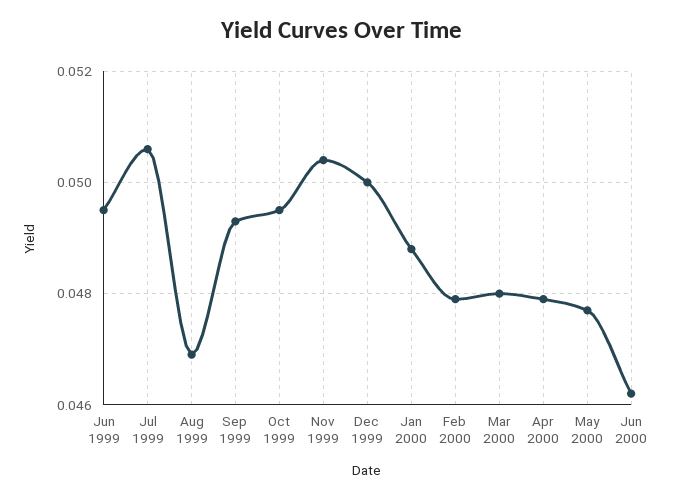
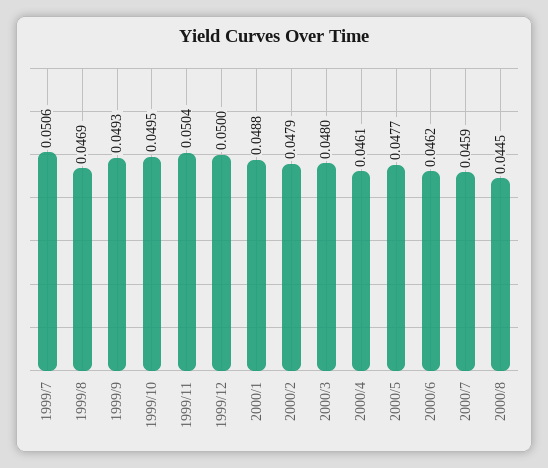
Jun 1999: 0.0495 -> none
Apr 2000: 0.048 -> 0.0461
2000/7: none -> 0.0459
2000/8: none -> 0.0445

